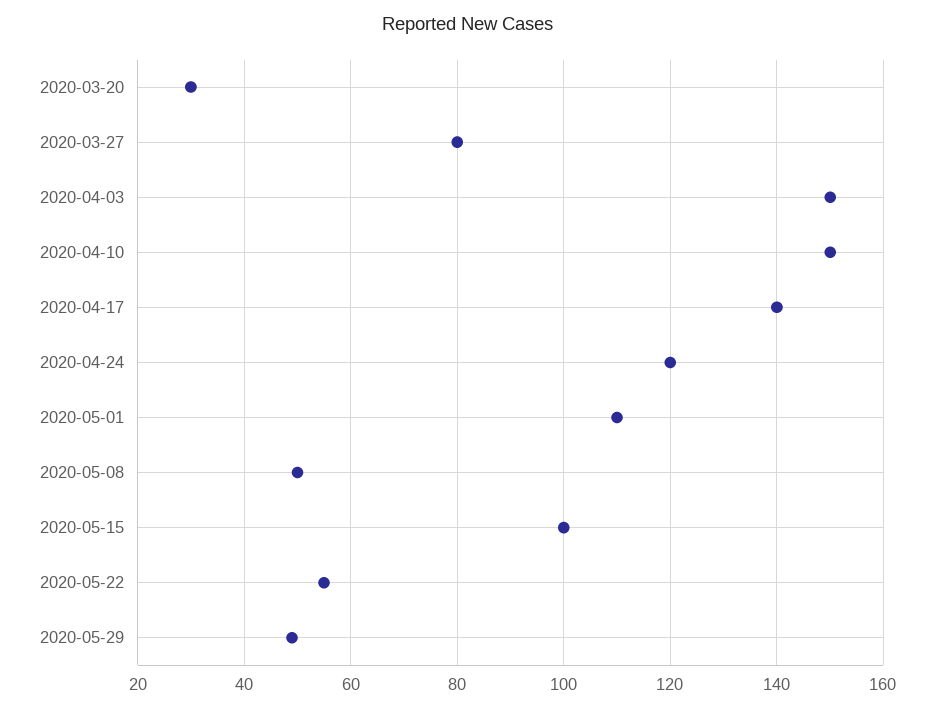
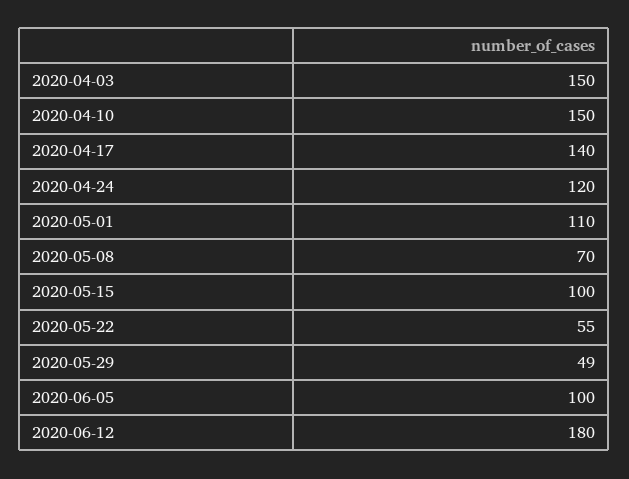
2020-03-20: 30 -> none
2020-03-27: 80 -> none
2020-05-08: 50 -> 70
2020-06-05: none -> 100
2020-06-12: none -> 180

